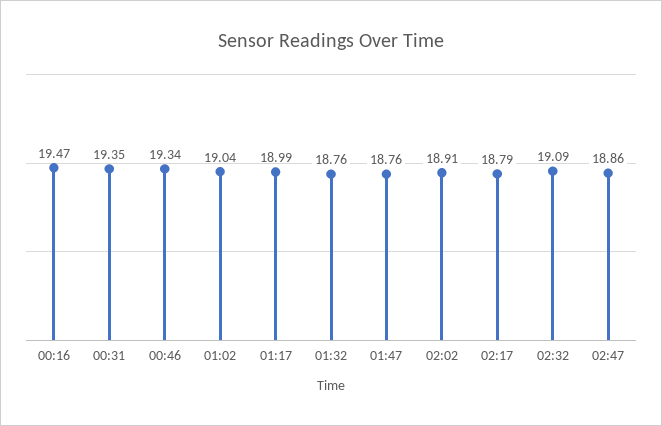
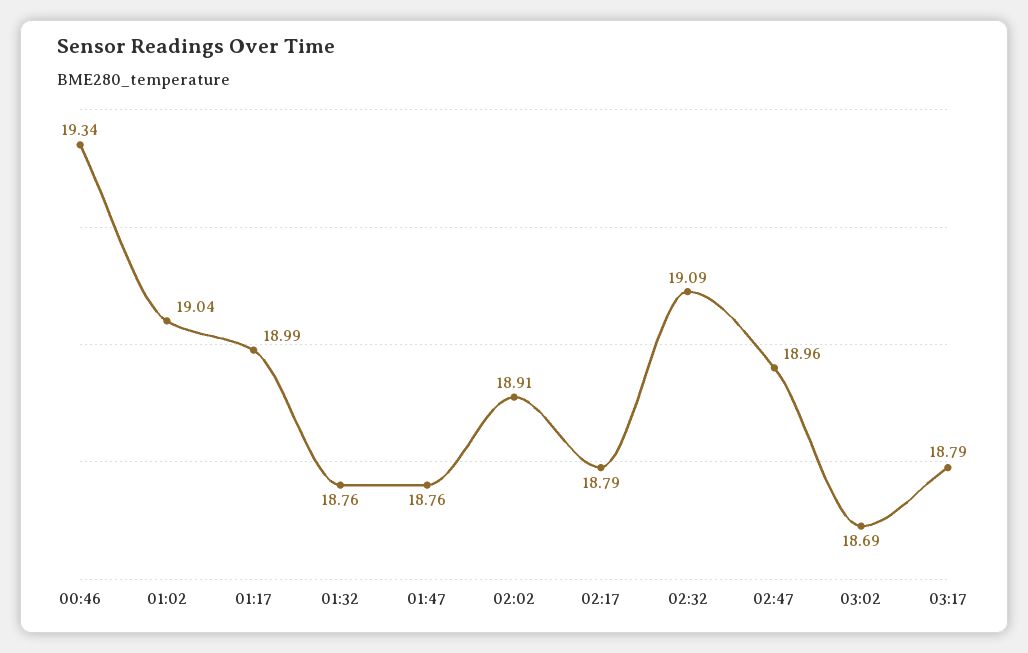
00:16: 19.47 -> none
00:31: 19.35 -> none
02:47: 18.86 -> 18.96
03:02: none -> 18.69
03:17: none -> 18.79

